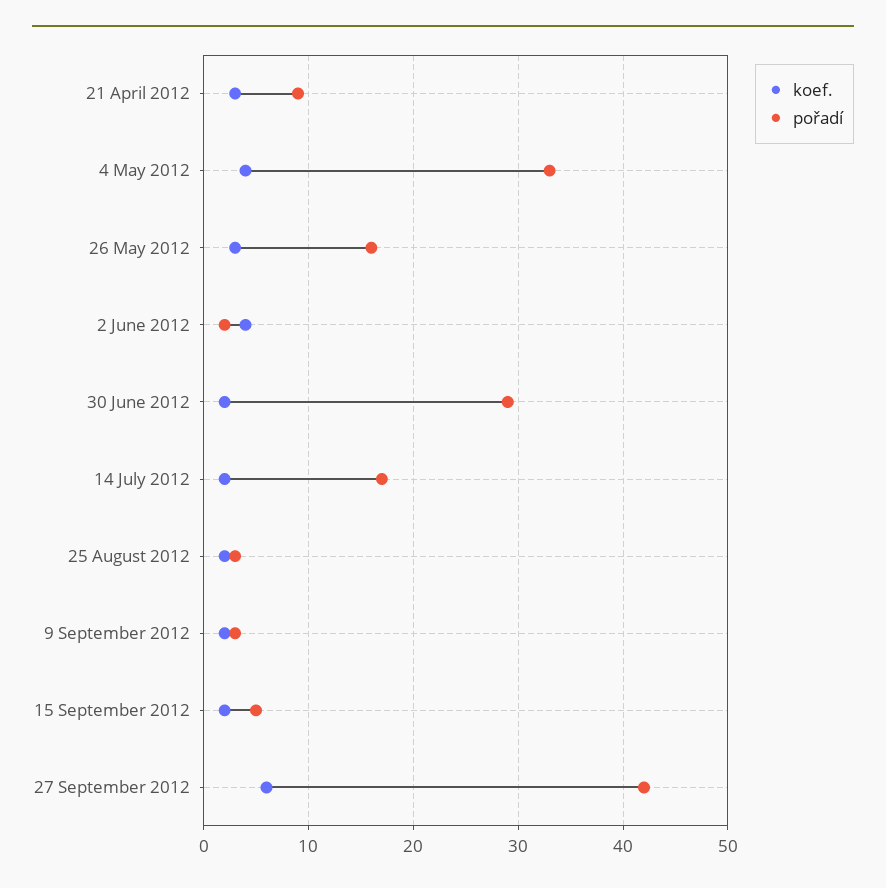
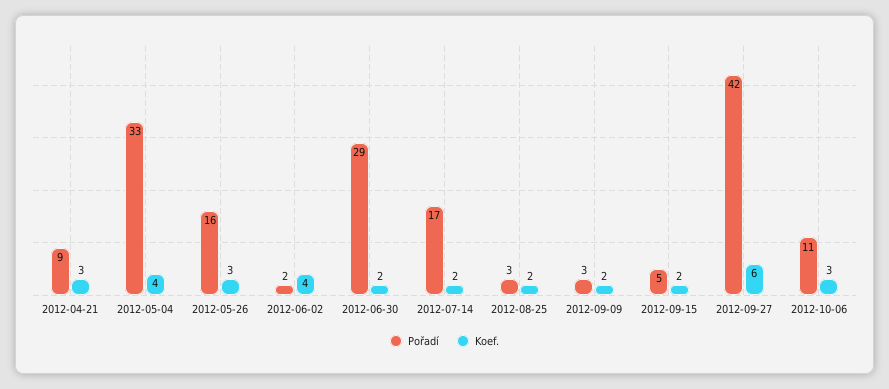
pořadí, 2012-10-06: none -> 11
koef., 2012-10-06: none -> 3

